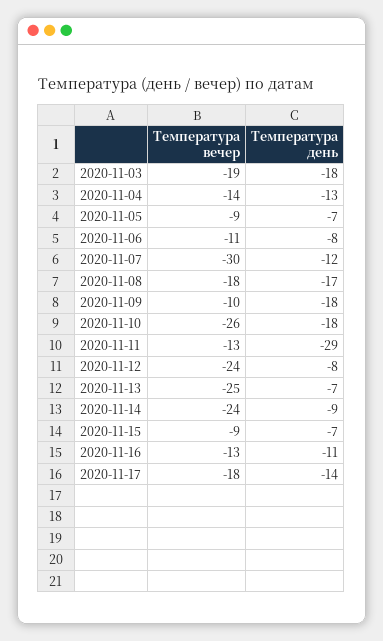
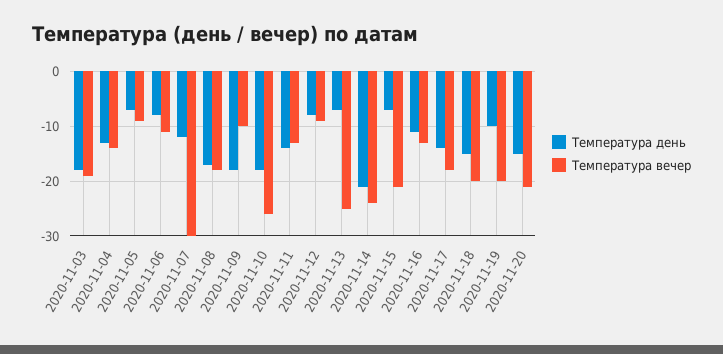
Температура день, 2020-11-11: -29 -> -15
Температура вечер, 2020-11-12: -24 -> -10
Температура день, 2020-11-14: -9 -> -20
Температура вечер, 2020-11-15: -9 -> -20
Температура день, 2020-11-18: none -> -15
Температура вечер, 2020-11-18: none -> -20
Температура день, 2020-11-19: none -> -10
Температура вечер, 2020-11-19: none -> -20
Температура день, 2020-11-20: none -> -15
Температура вечер, 2020-11-20: none -> -20

